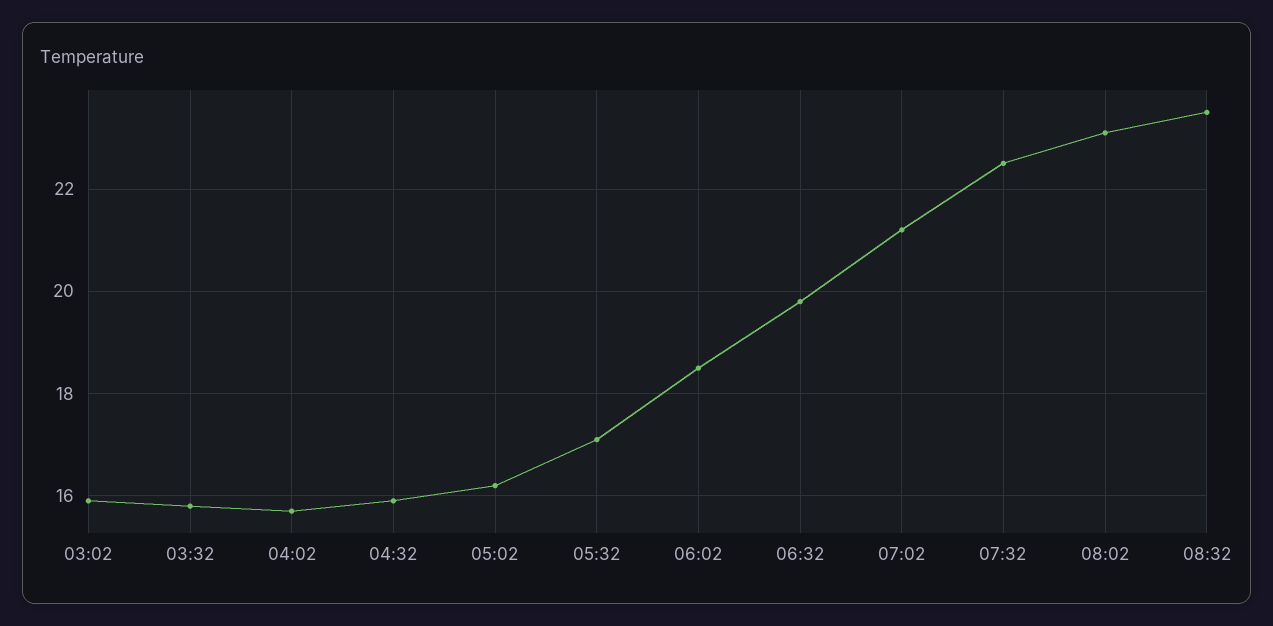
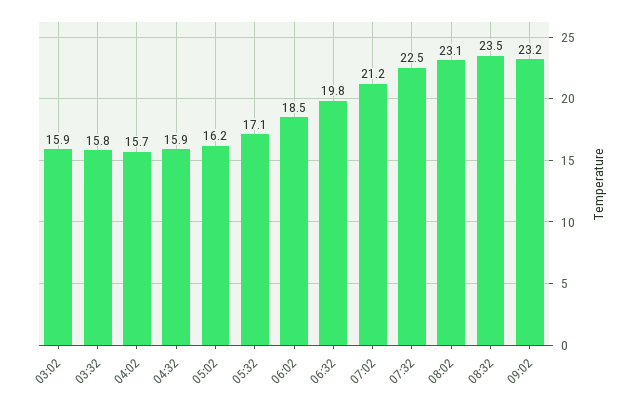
09:02: none -> 23.2

